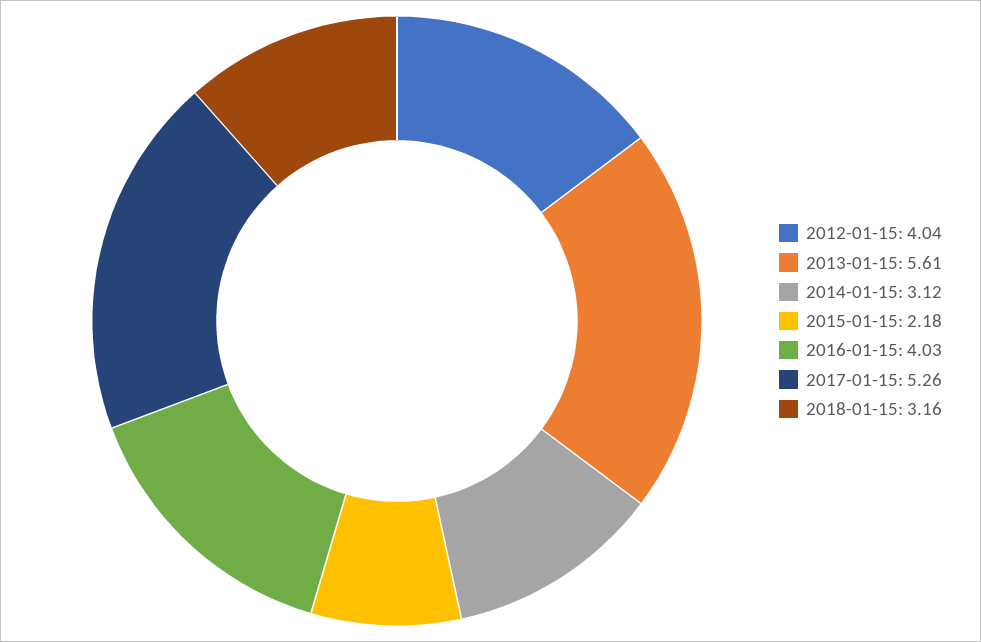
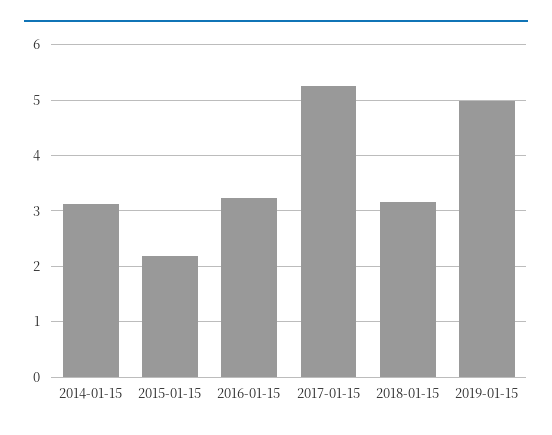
2012-01-15: 4.04 -> none
2013-01-15: 5.61 -> none
2016-01-15: 4.03 -> 3.2
2019-01-15: none -> 5

